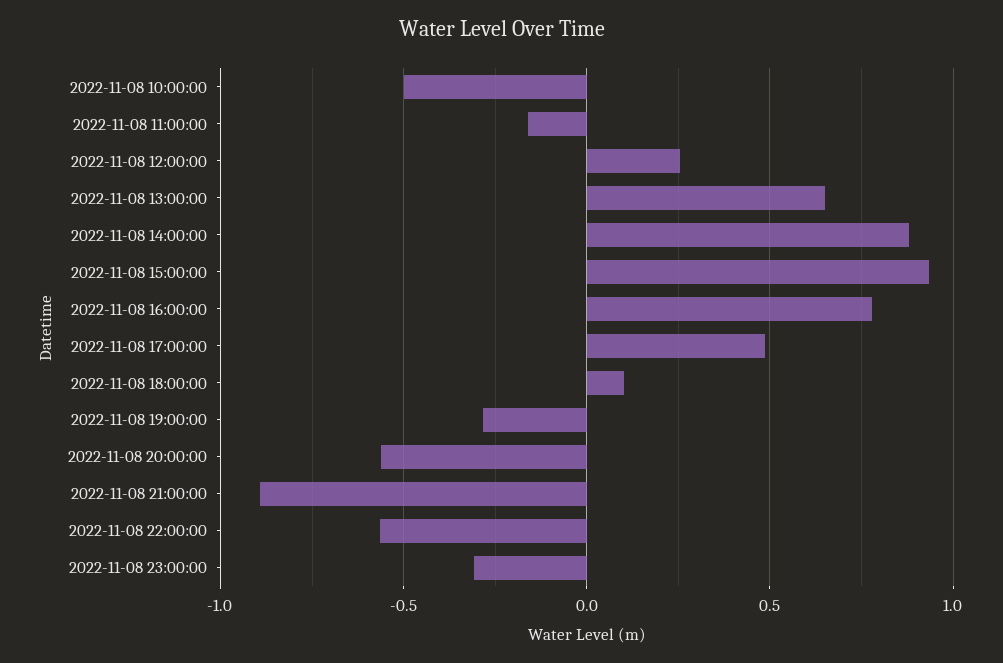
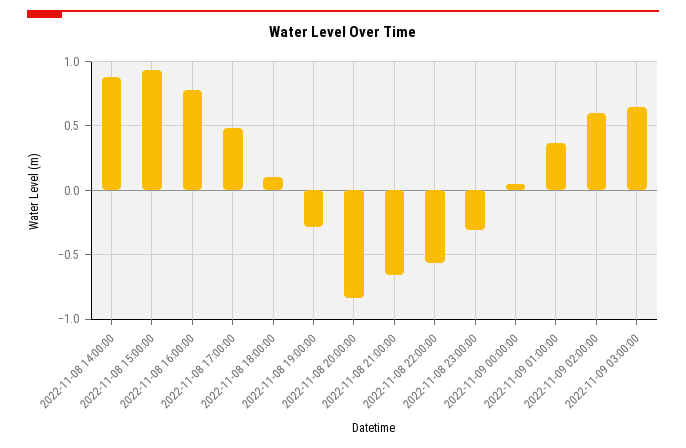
2022-11-08 10:00:00: -0.5 -> none
2022-11-08 11:00:00: -0.15 -> none
2022-11-08 12:00:00: 0.25 -> none
2022-11-08 13:00:00: 0.65 -> none
2022-11-08 20:00:00: -0.55 -> -0.85
2022-11-08 21:00:00: -0.9 -> -0.65
2022-11-09 00:00:00: none -> 0.05
2022-11-09 01:00:00: none -> 0.35
2022-11-09 02:00:00: none -> 0.6
2022-11-09 03:00:00: none -> 0.65

